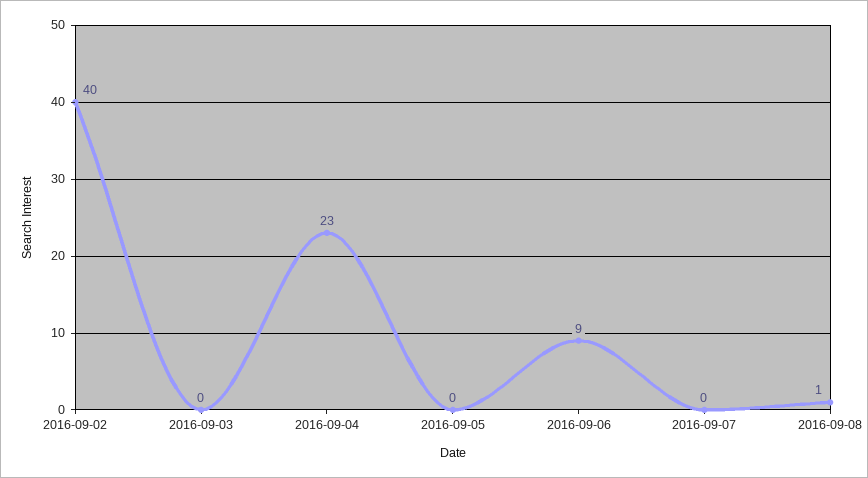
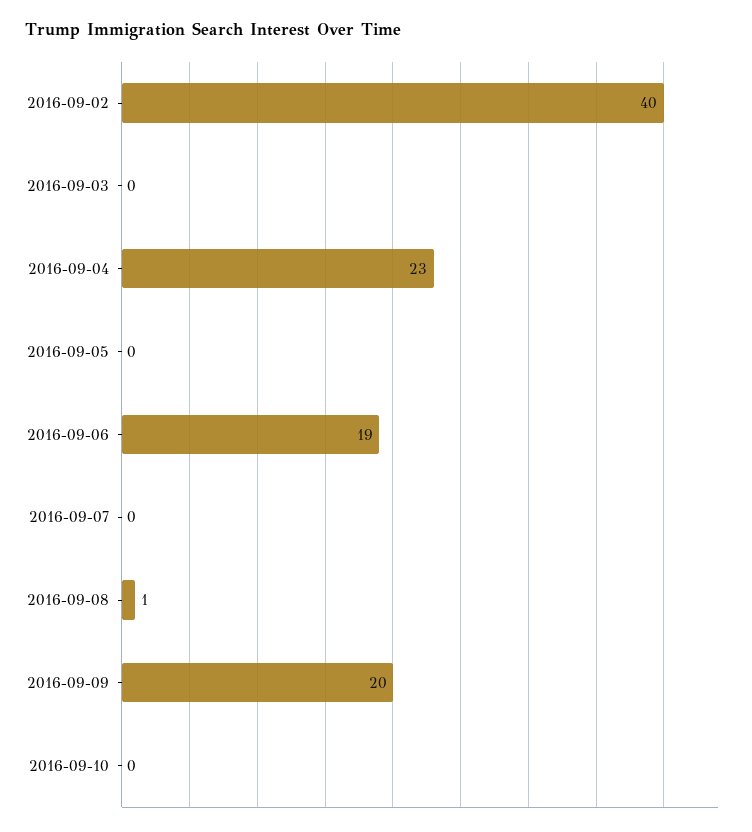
2016-09-06: 9 -> 19
2016-09-09: none -> 20
2016-09-10: none -> 0

